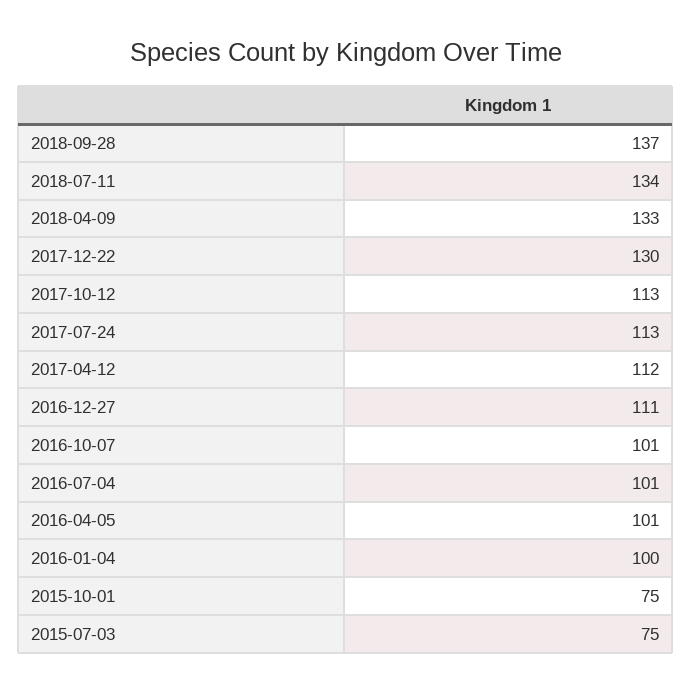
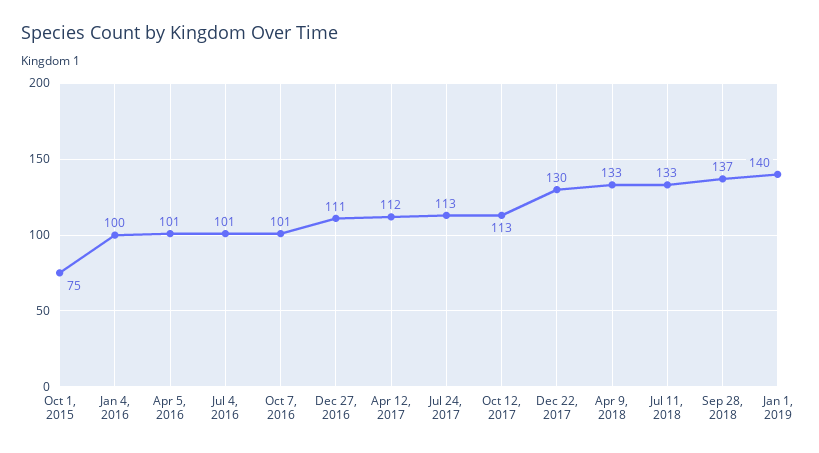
2018-07-11: 134 -> 133
2015-07-03: 75 -> none
Jan 1, 2019: none -> 140

